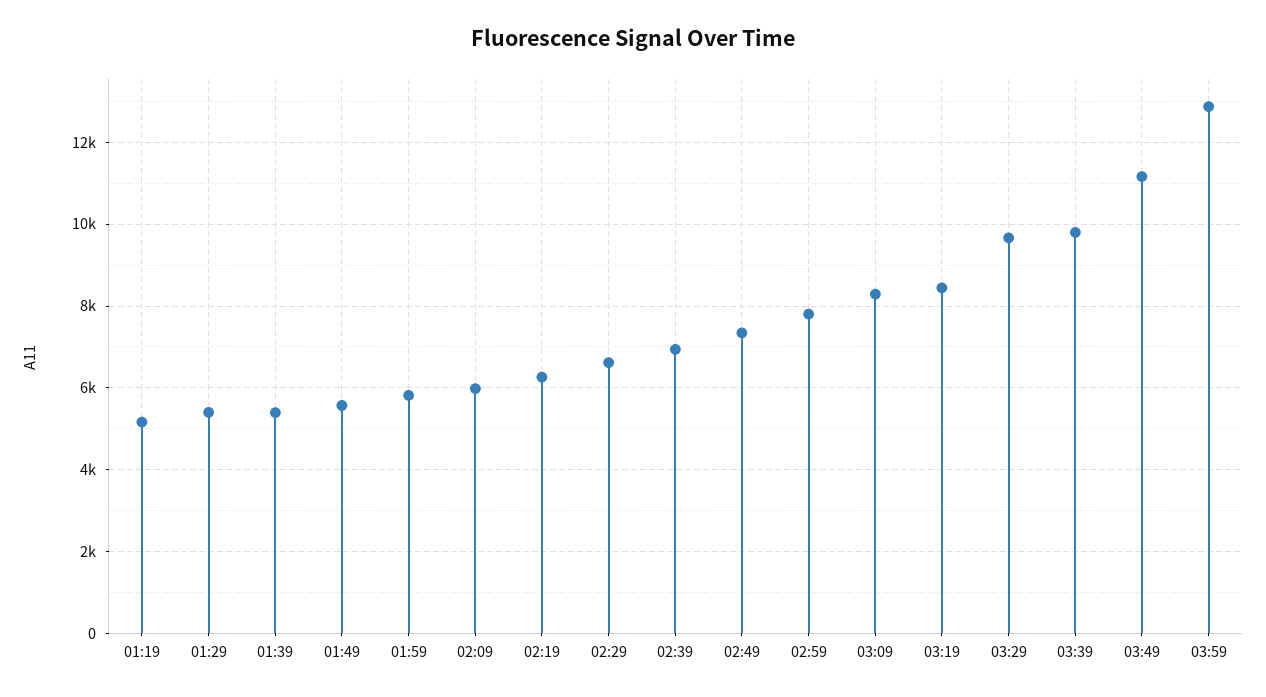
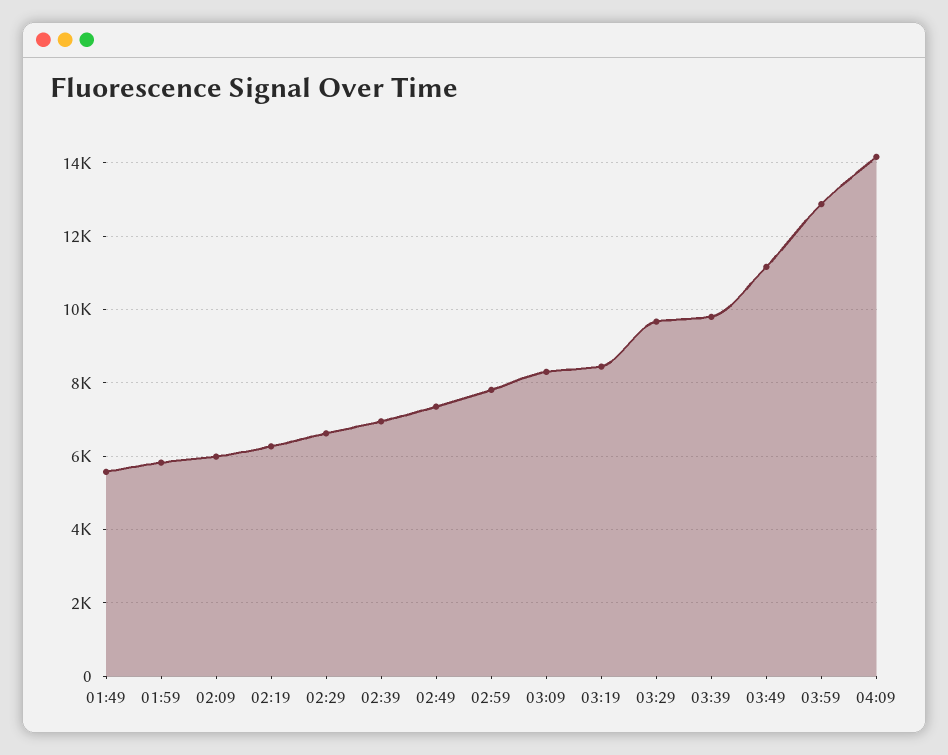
01:19: 5200 -> none
01:29: 5400 -> none
01:39: 5400 -> none
04:09: none -> 14200

